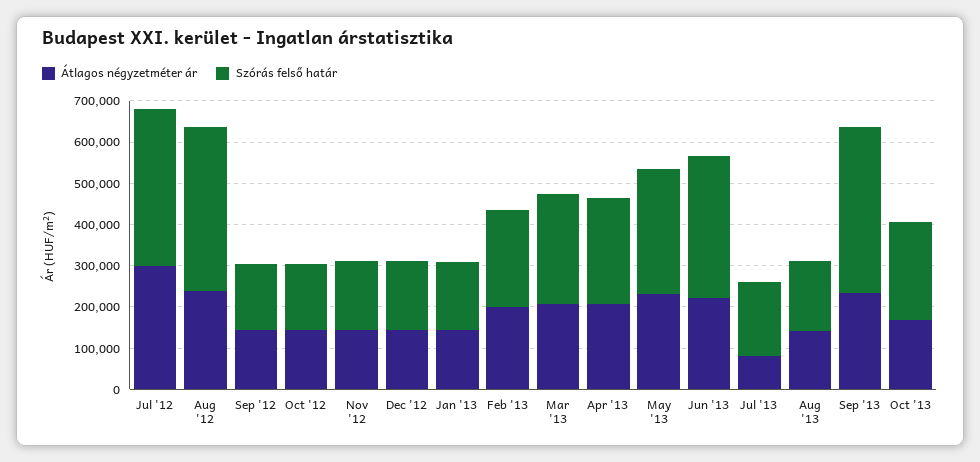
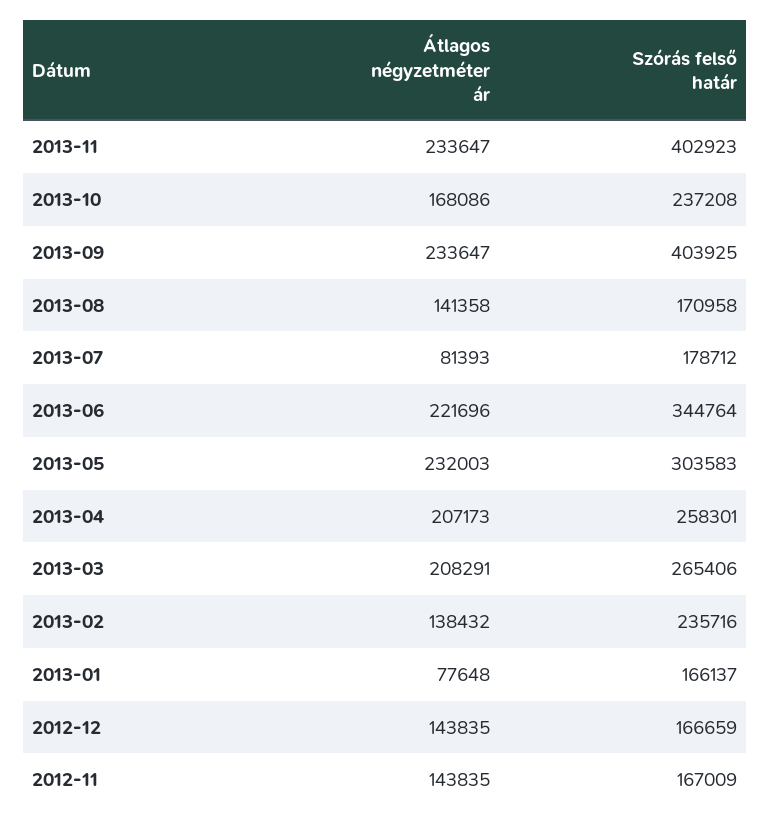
Átlagos négyzetméter ár, Jul '12: 300000 -> none
Szórás felső határ, Jul '12: 380000 -> none
Átlagos négyzetméter ár, Aug '12: 240000 -> none
Szórás felső határ, Aug '12: 400000 -> none
Átlagos négyzetméter ár, Sep '12: 140000 -> none
Szórás felső határ, Sep '12: 160000 -> none
Átlagos négyzetméter ár, Oct '12: 140000 -> none
Szórás felső határ, Oct '12: 160000 -> none
Átlagos négyzetméter ár, Jan '13: 140000 -> 77648
Átlagos négyzetméter ár, Feb '13: 200000 -> 138432
Átlagos négyzetméter ár, 2013-11: none -> 233647
Szórás felső határ, 2013-11: none -> 402923

